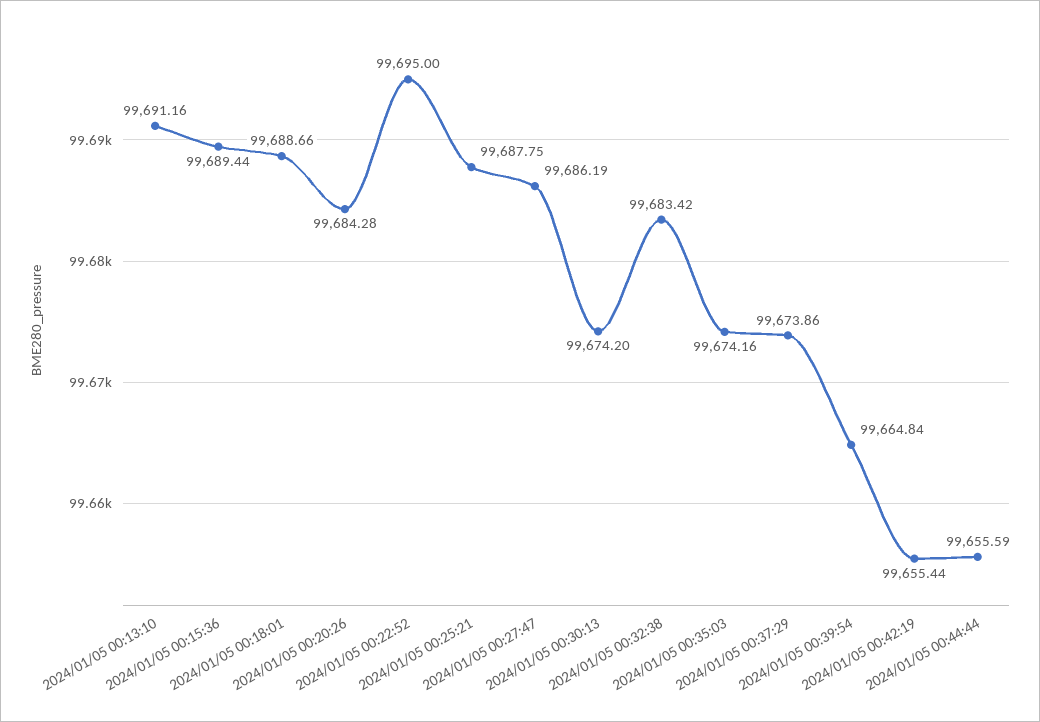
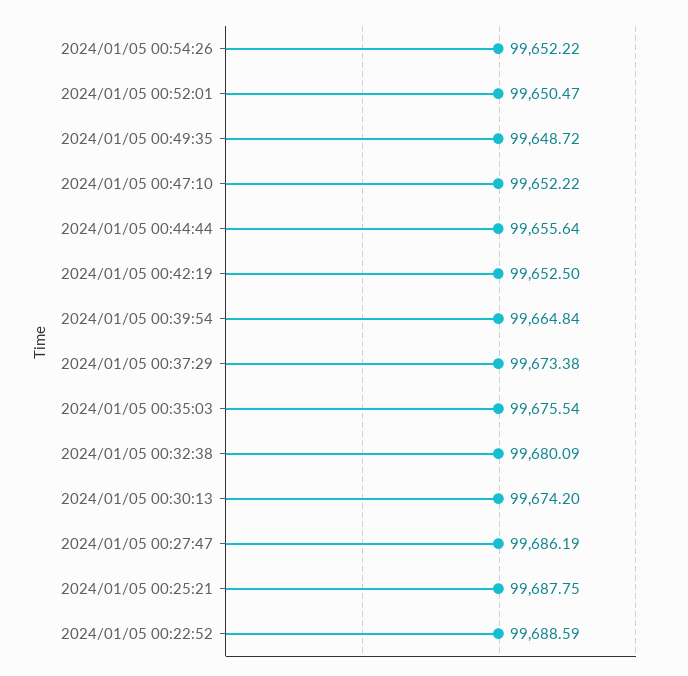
2024/01/05 00:13:10: 99691.16 -> none
2024/01/05 00:15:36: 99689.44 -> none
2024/01/05 00:18:01: 99688.66 -> none
2024/01/05 00:20:26: 99684.28 -> none
2024/01/05 00:22:52: 99695 -> 99688.59
2024/01/05 00:32:38: 99683.42 -> 99680.09
2024/01/05 00:35:03: 99674.16 -> 99675.54
2024/01/05 00:37:29: 99673.86 -> 99673.38
2024/01/05 00:42:19: 99655.44 -> 99652.5
2024/01/05 00:44:44: 99655.59 -> 99655.64
2024/01/05 00:54:26: none -> 99652.22
2024/01/05 00:52:01: none -> 99650.47
2024/01/05 00:49:35: none -> 99648.72
2024/01/05 00:47:10: none -> 99652.22

